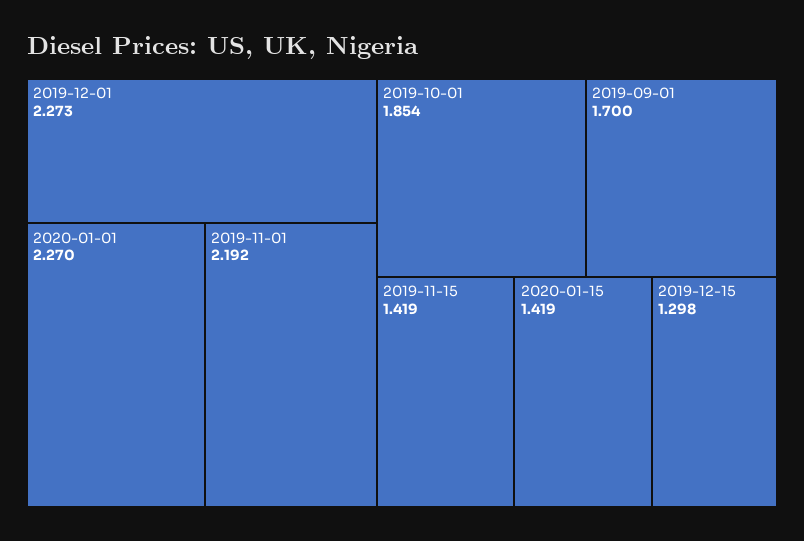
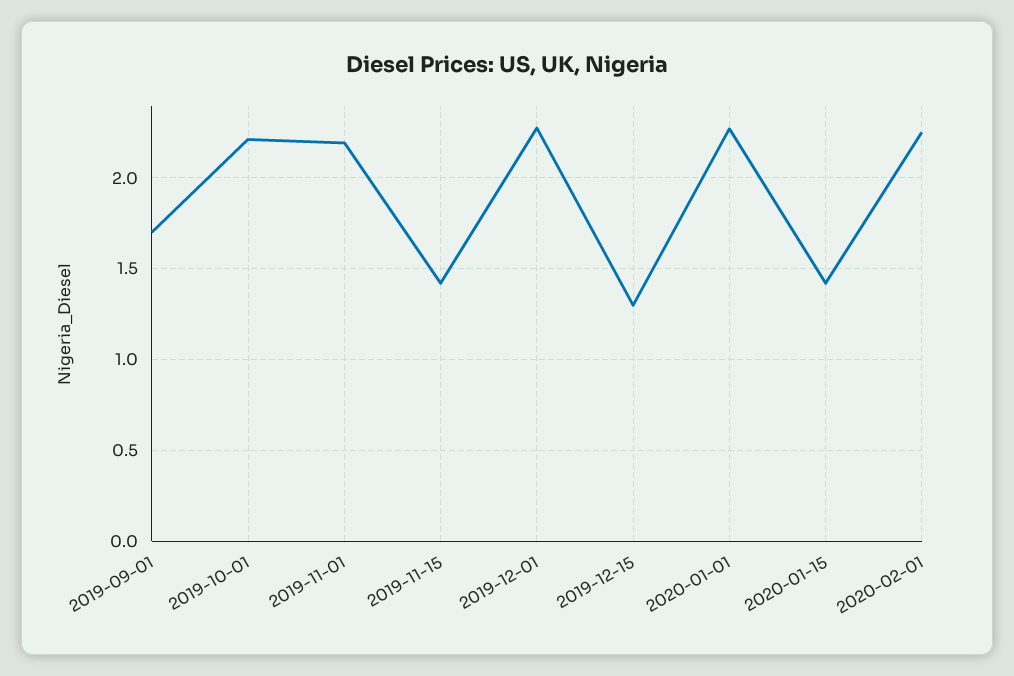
2019-10-01: 1.854 -> 2.2
2020-02-01: none -> 2.25

